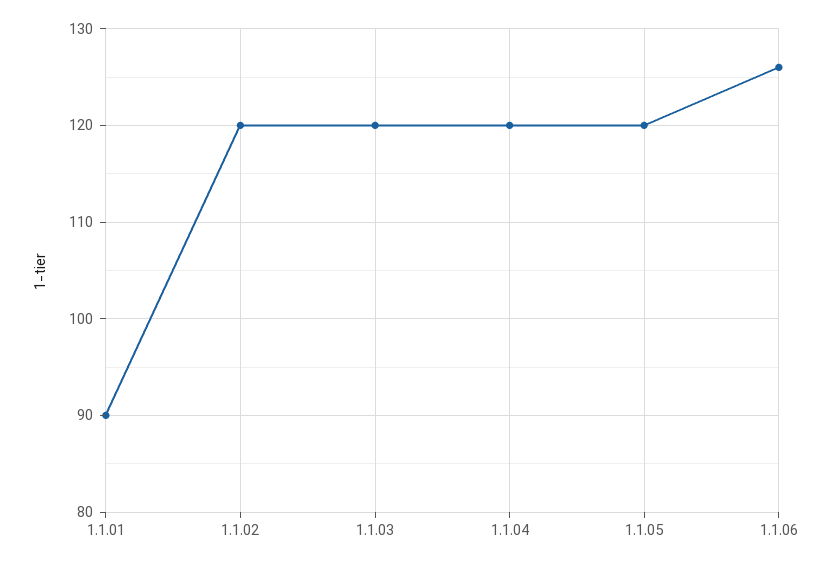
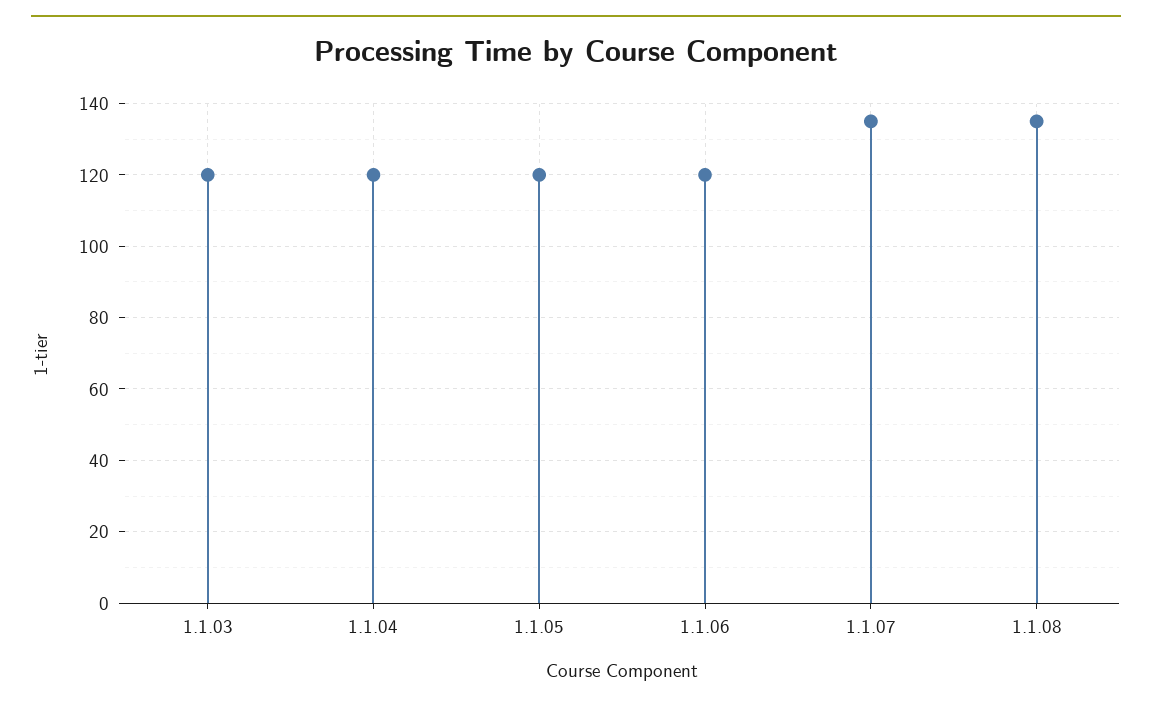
1.1.01: 90 -> none
1.1.02: 120 -> none
1.1.06: 126 -> 120
1.1.07: none -> 135
1.1.08: none -> 135

